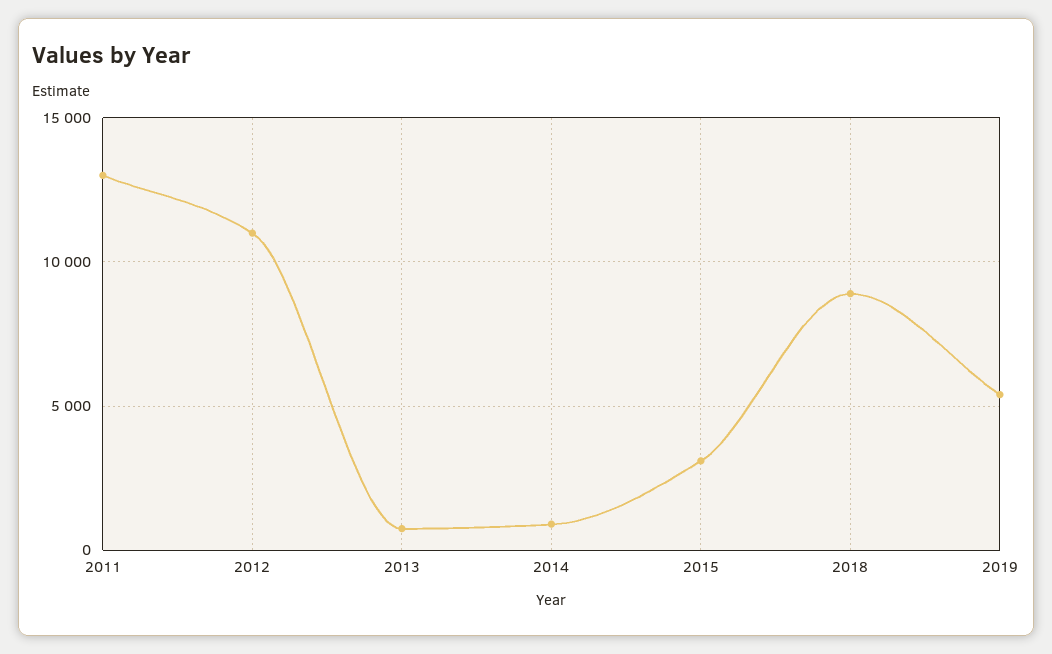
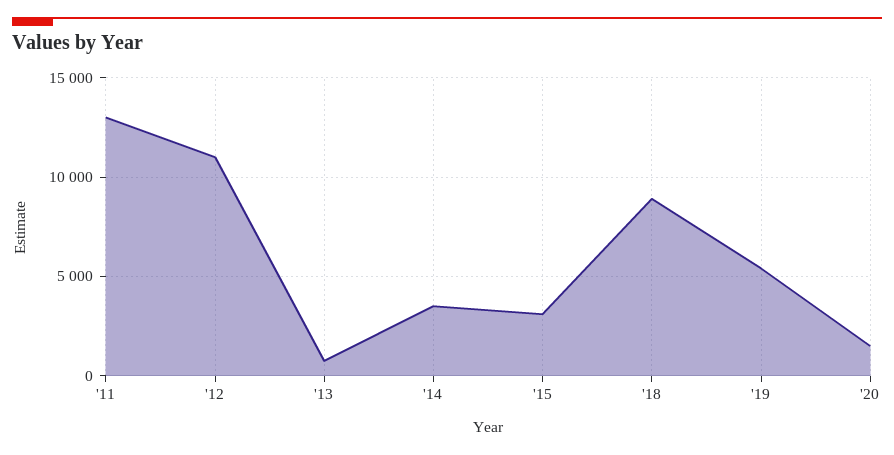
2014: 1000 -> 3500
'20: none -> 1500

